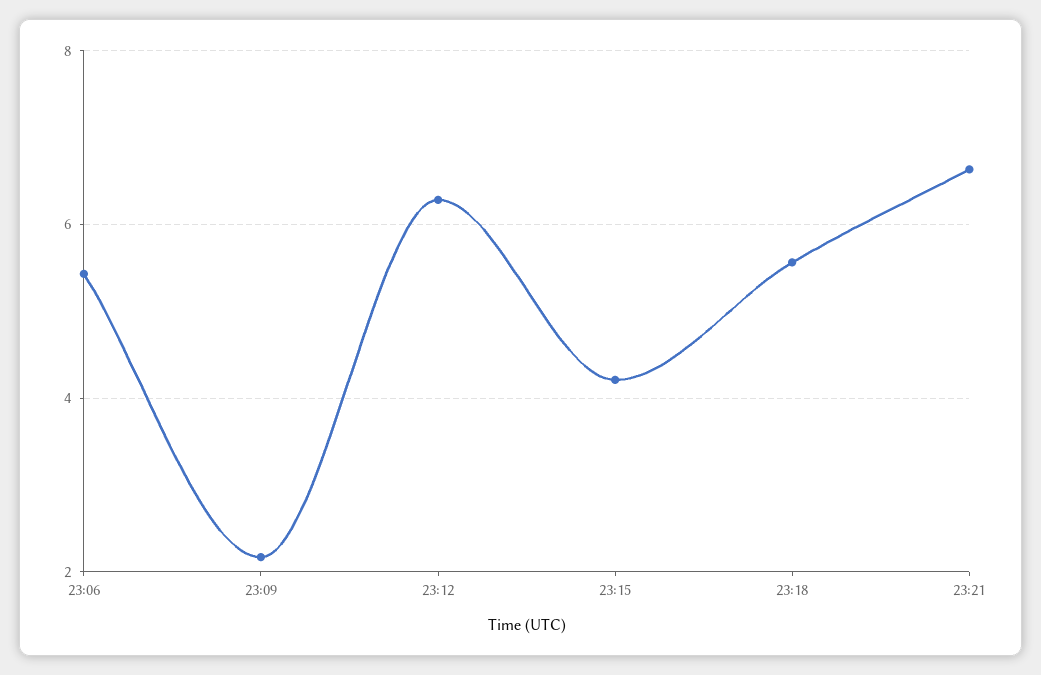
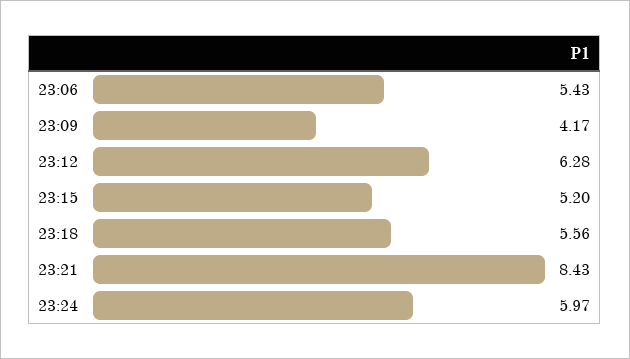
23:09: 2.2 -> 4.17
23:15: 4.2 -> 5.2
23:21: 6.6 -> 8.43
23:24: none -> 5.97

